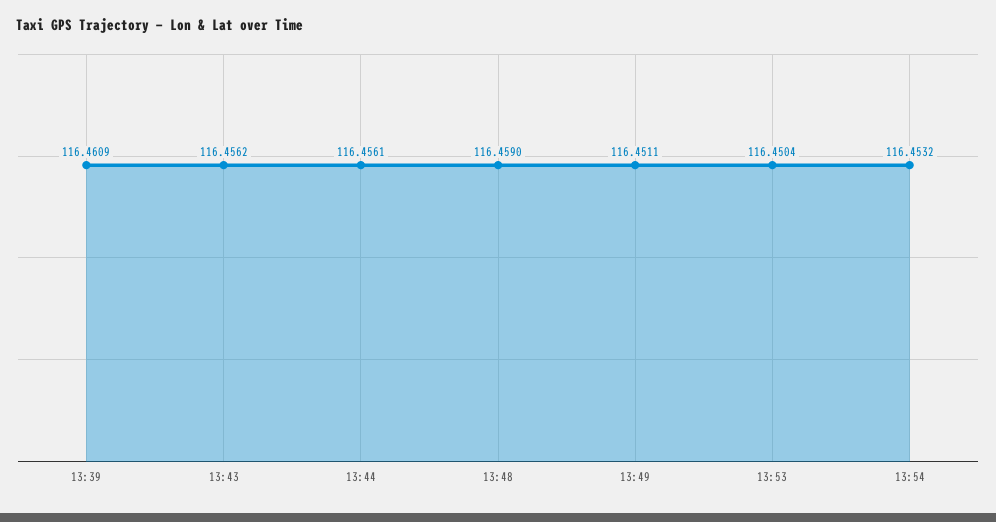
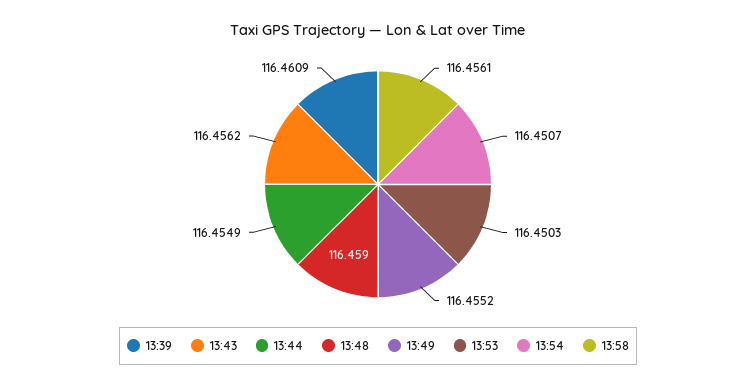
13:44: 116.4561 -> 116.4549
13:49: 116.4511 -> 116.4552
13:53: 116.4504 -> 116.4503
13:54: 116.4532 -> 116.4507
13:58: none -> 116.4561

